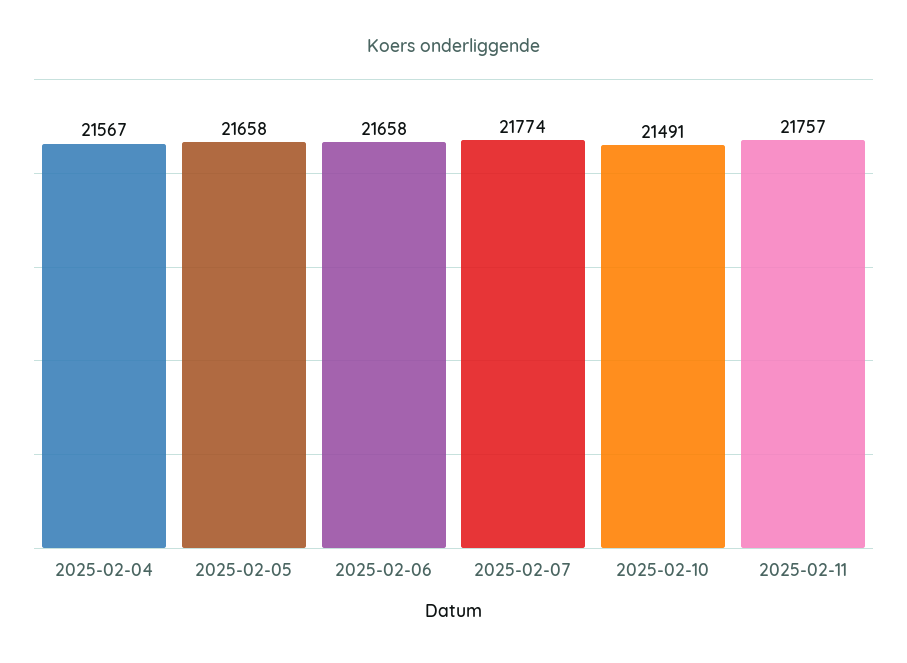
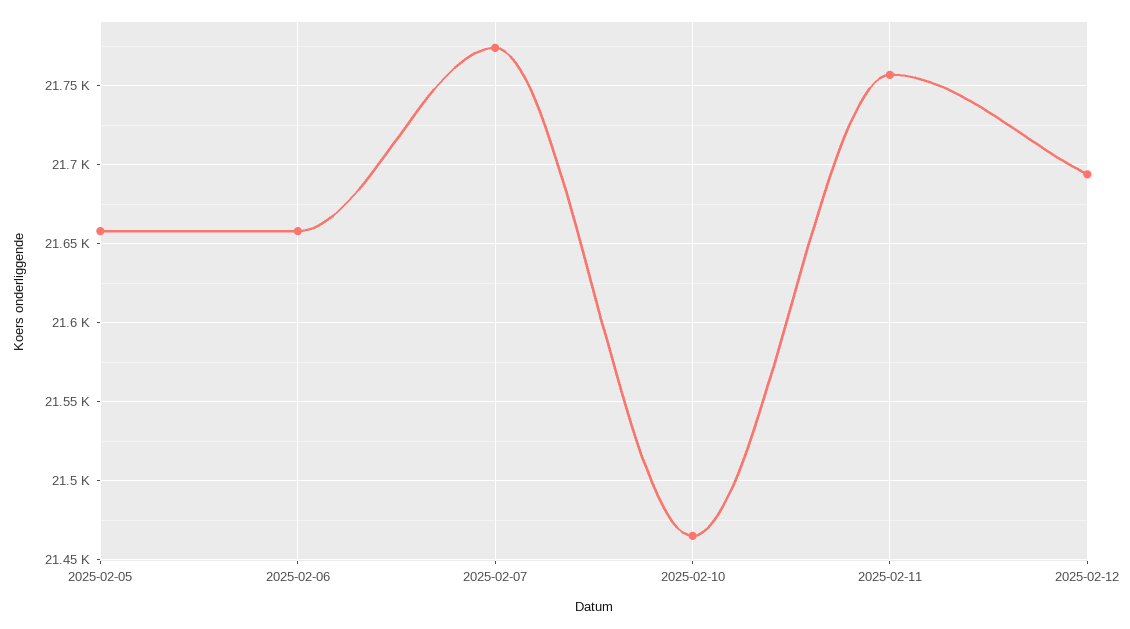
2025-02-04: 21567 -> none
2025-02-10: 21491 -> 21465
2025-02-12: none -> 21695

